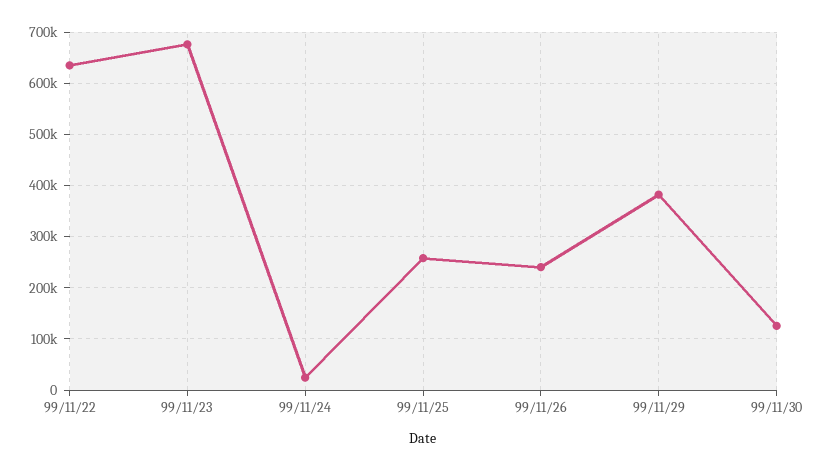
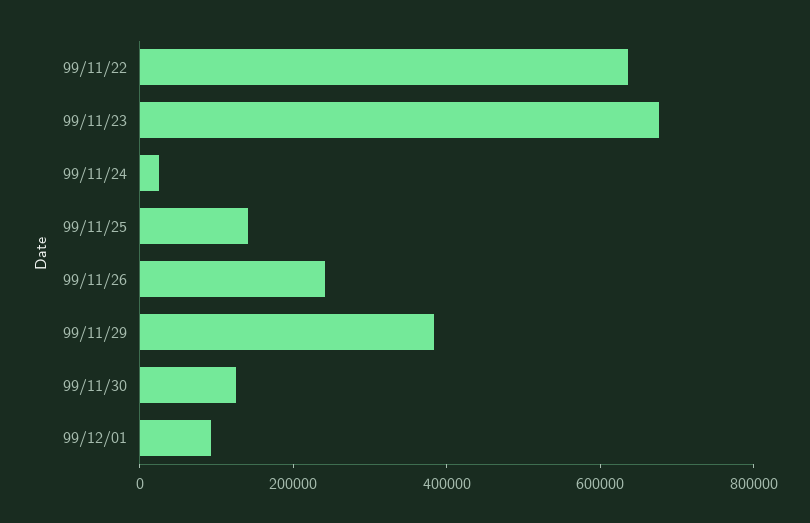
99/11/25: 260000 -> 150000
99/12/01: none -> 100000

